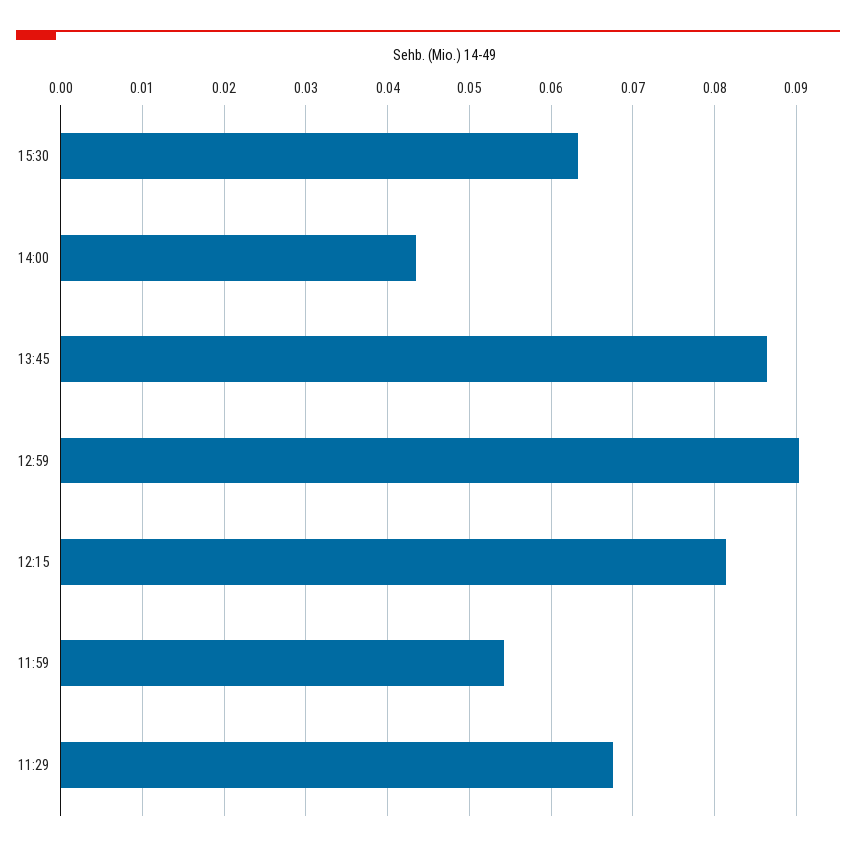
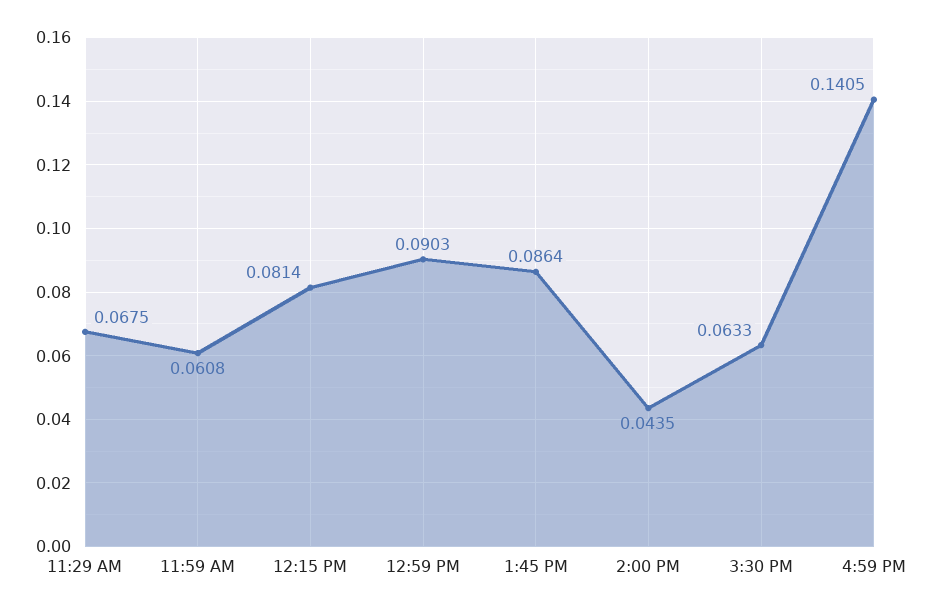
11:59: 0.054 -> 0.0608
4:59 PM: none -> 0.1405

